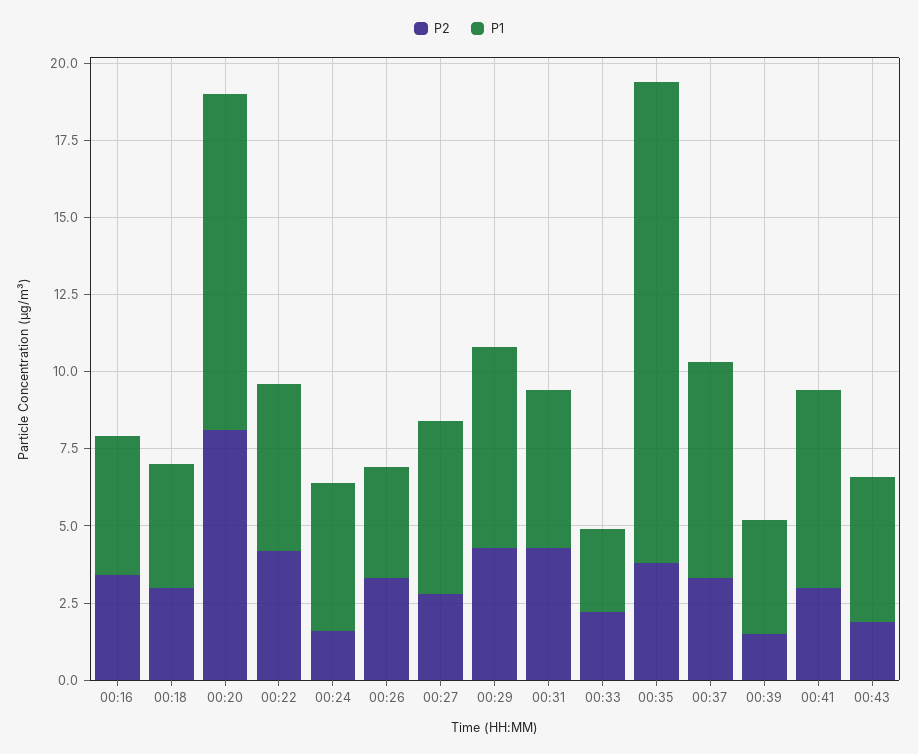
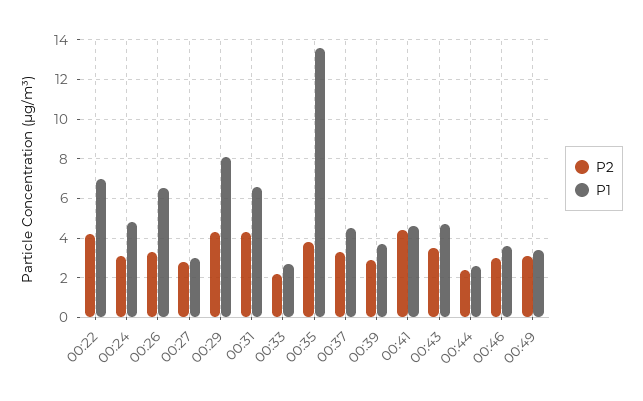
P2, 00:16: 3.5 -> none
P1, 00:16: 4.5 -> none
P2, 00:18: 3 -> none
P1, 00:18: 4 -> none
P2, 00:20: 8 -> none
P1, 00:20: 11 -> none
P1, 00:22: 5.5 -> 7
P2, 00:24: 1.5 -> 3
P1, 00:26: 3.5 -> 6.5
P1, 00:27: 5.5 -> 3
P1, 00:29: 6.5 -> 8
P1, 00:31: 5 -> 6.5
P1, 00:35: 15.5 -> 13.5
P1, 00:37: 7 -> 4.5
P2, 00:39: 1.5 -> 3
P2, 00:41: 3 -> 4.5
P1, 00:41: 6.5 -> 4.5
P2, 00:43: 2 -> 3.5
P2, 00:44: none -> 2.5
P1, 00:44: none -> 2.5
P2, 00:46: none -> 3
P1, 00:46: none -> 3.5
P2, 00:49: none -> 3
P1, 00:49: none -> 3.5

